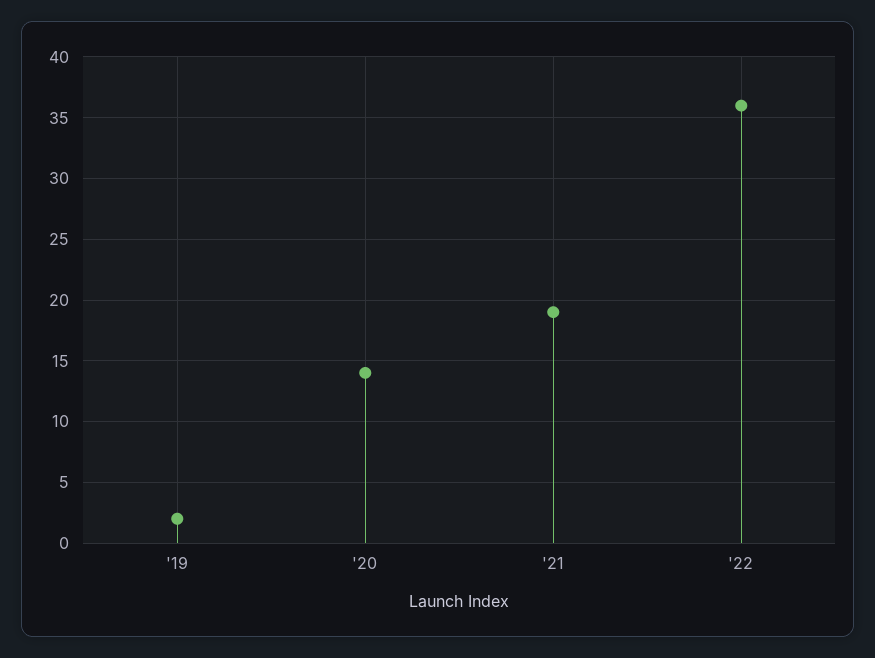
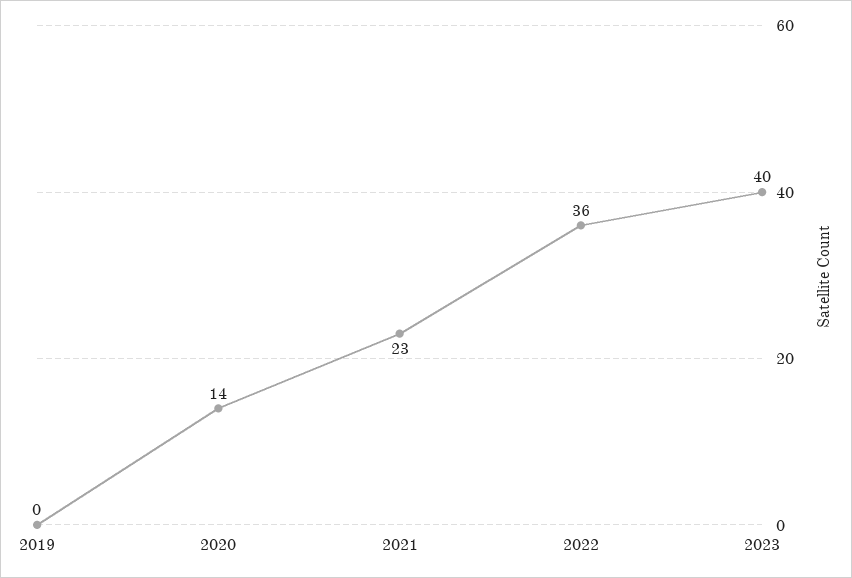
'19: 2 -> 0
'21: 19 -> 23
2023: none -> 40

